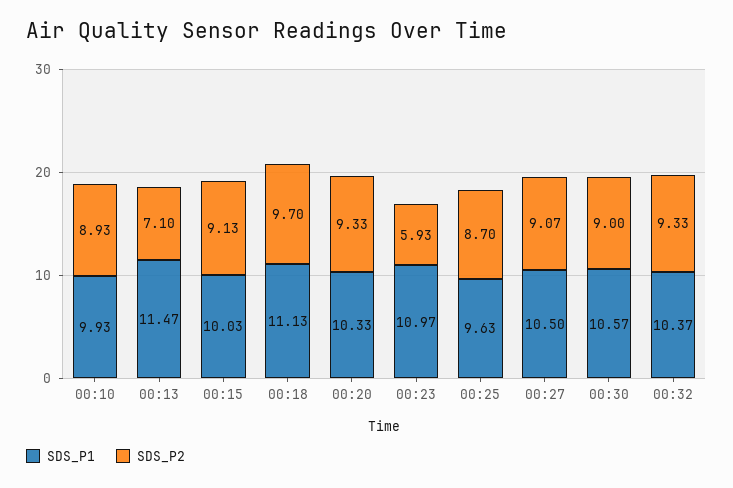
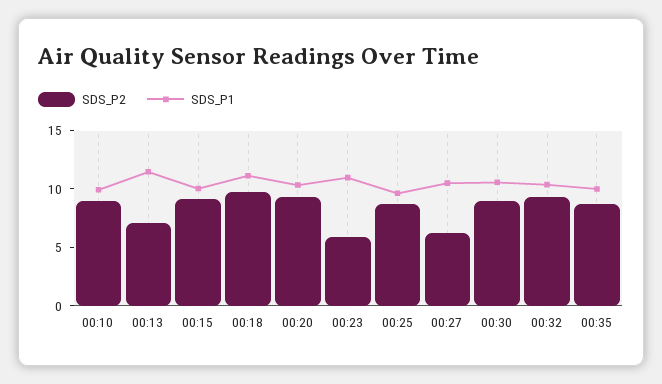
SDS_P2, 00:27: 9.07 -> 6
SDS_P2, 00:35: none -> 9
SDS_P1, 00:35: none -> 10

